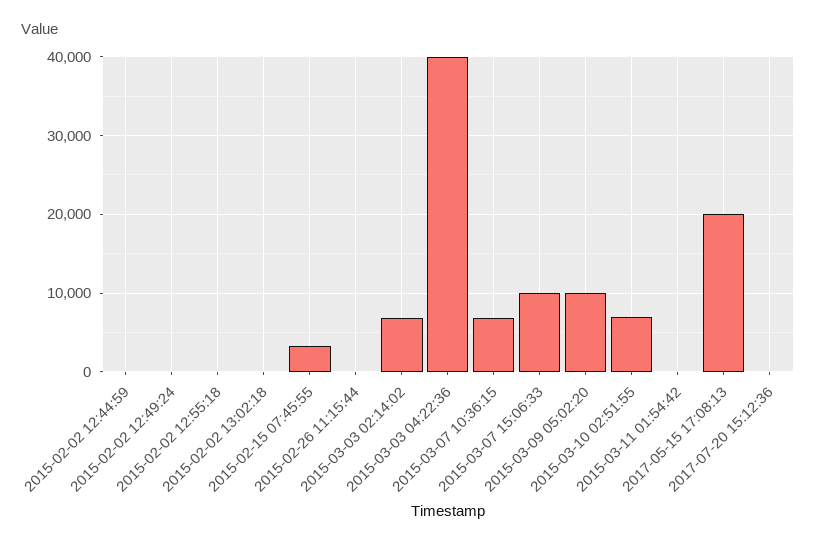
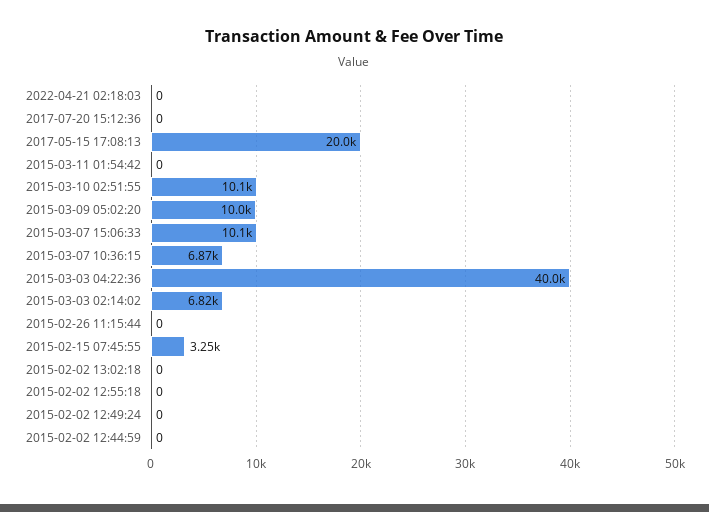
2015-03-10 02:51:55: 7000 -> 10100
2022-04-21 02:18:03: none -> 0

